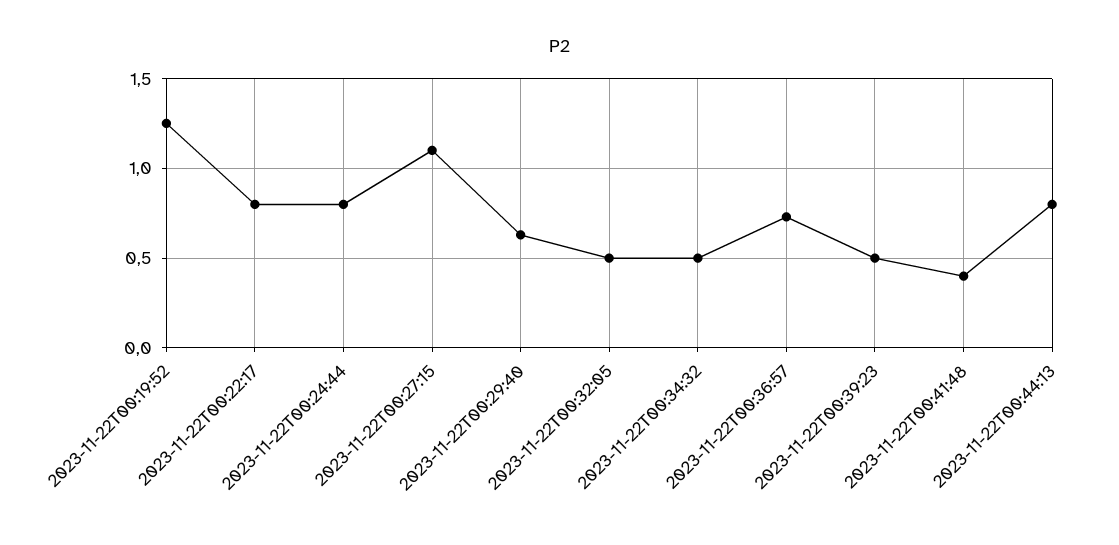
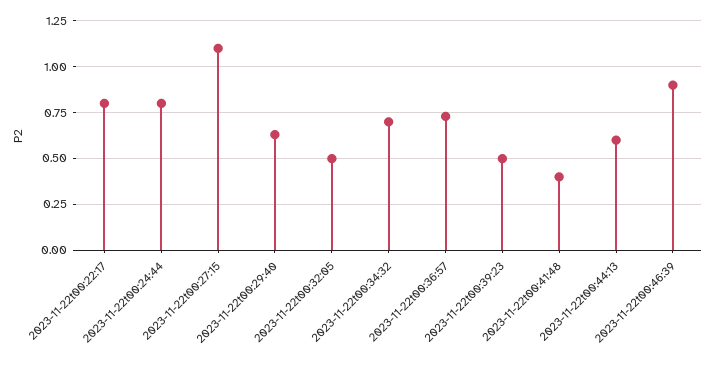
2023-11-22T00:19:52: 1.25 -> none
2023-11-22T00:34:32: 0.5 -> 0.7
2023-11-22T00:44:13: 0.8 -> 0.6
2023-11-22t00:46:39: none -> 0.9

